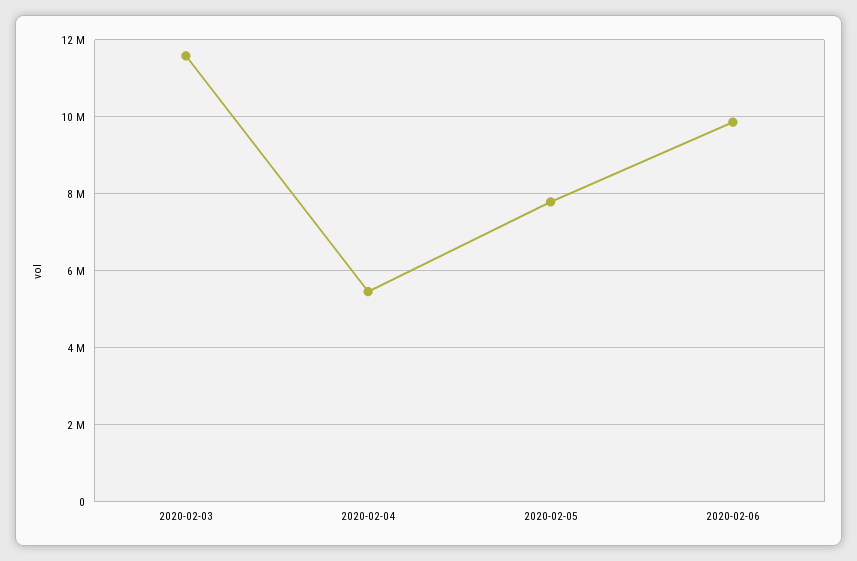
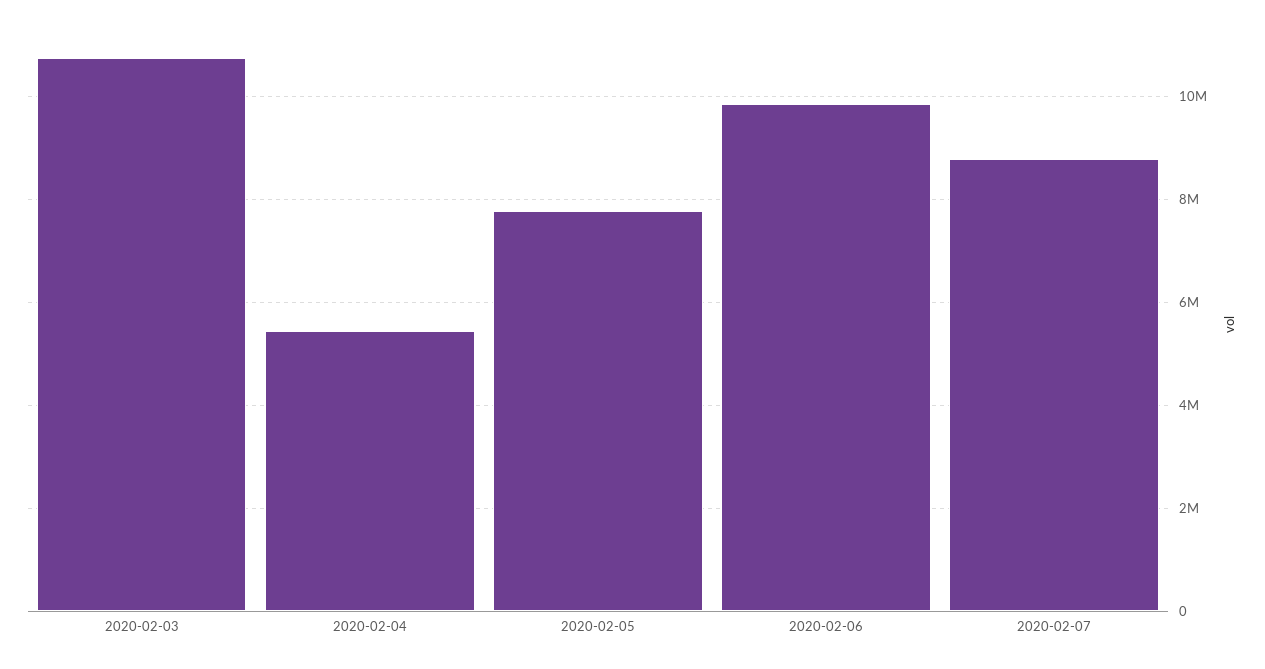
2020-02-03: 11600000 -> 10800000
2020-02-07: none -> 8800000

